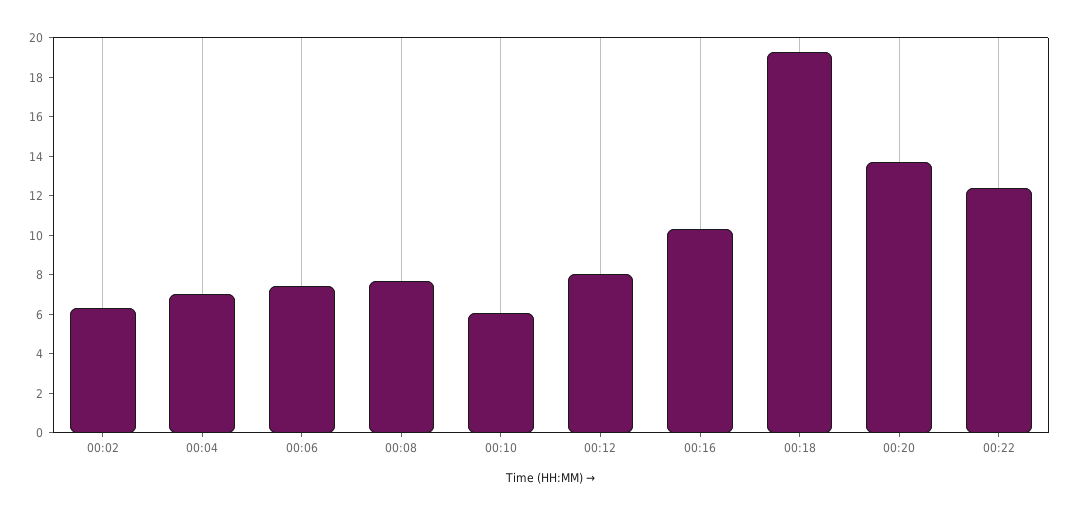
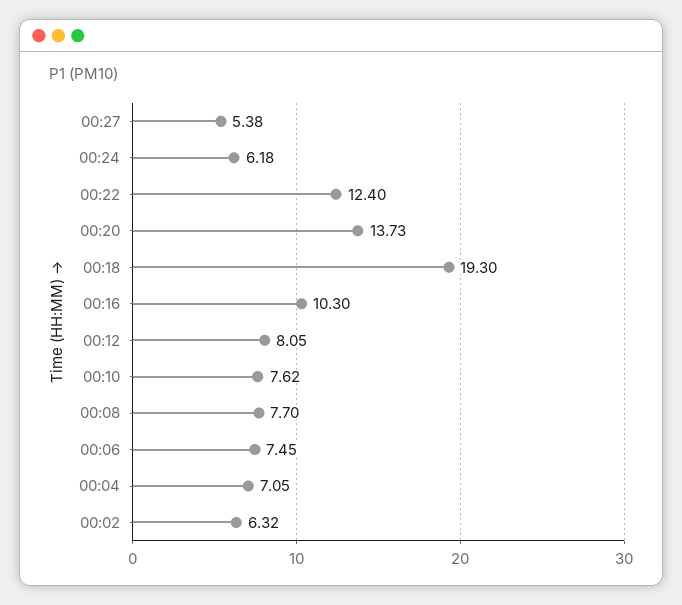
00:10: 6 -> 7.62
00:27: none -> 5.38
00:24: none -> 6.18

